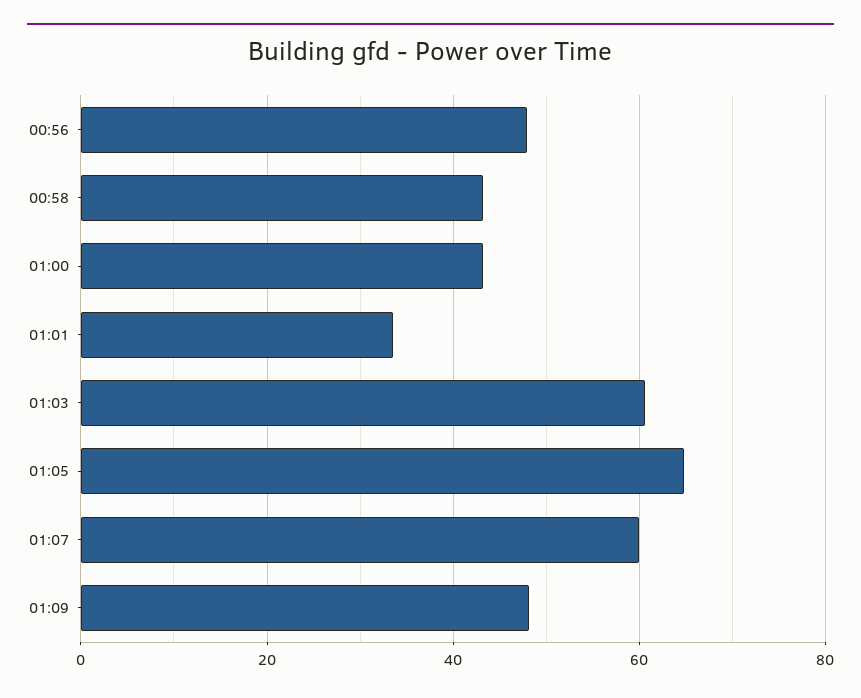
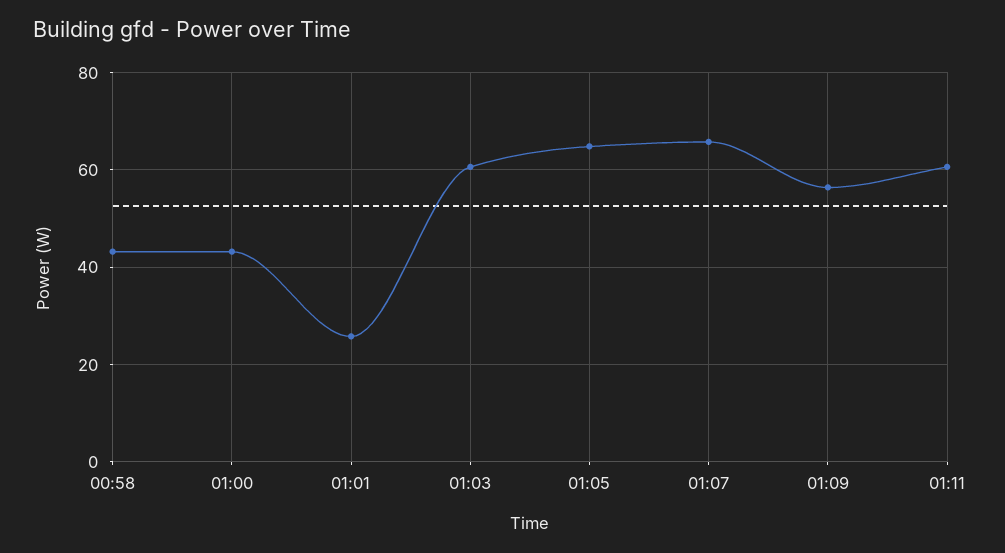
00:56: 48 -> none
01:01: 34 -> 26
01:07: 60 -> 66
01:09: 48 -> 56
01:11: none -> 60

